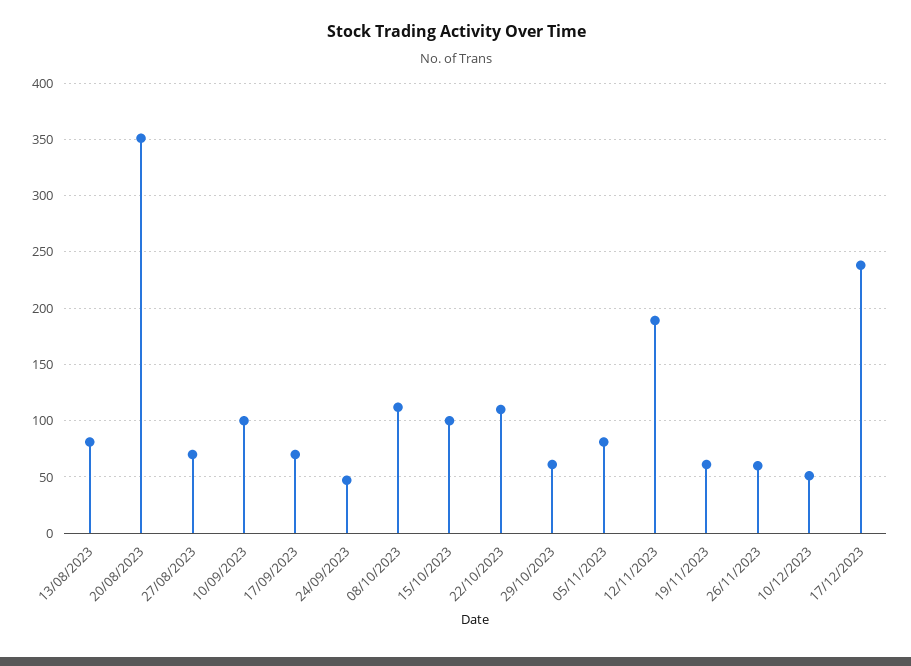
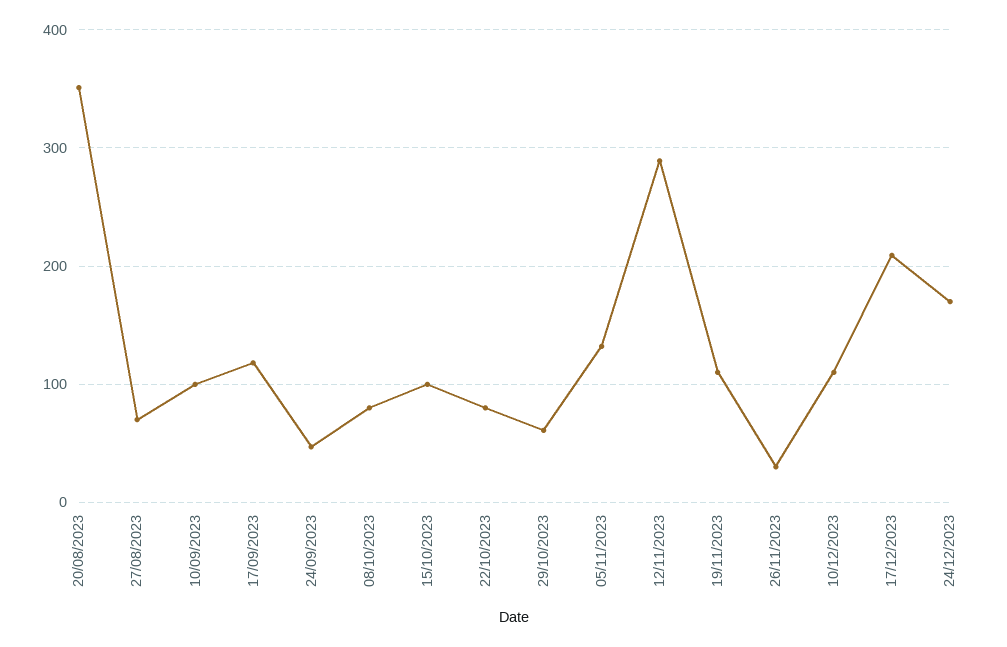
13/08/2023: 80 -> none
17/09/2023: 70 -> 120
08/10/2023: 110 -> 80
22/10/2023: 110 -> 80
05/11/2023: 80 -> 130
12/11/2023: 190 -> 290
19/11/2023: 60 -> 110
26/11/2023: 60 -> 30
10/12/2023: 50 -> 110
17/12/2023: 240 -> 210
24/12/2023: none -> 170

